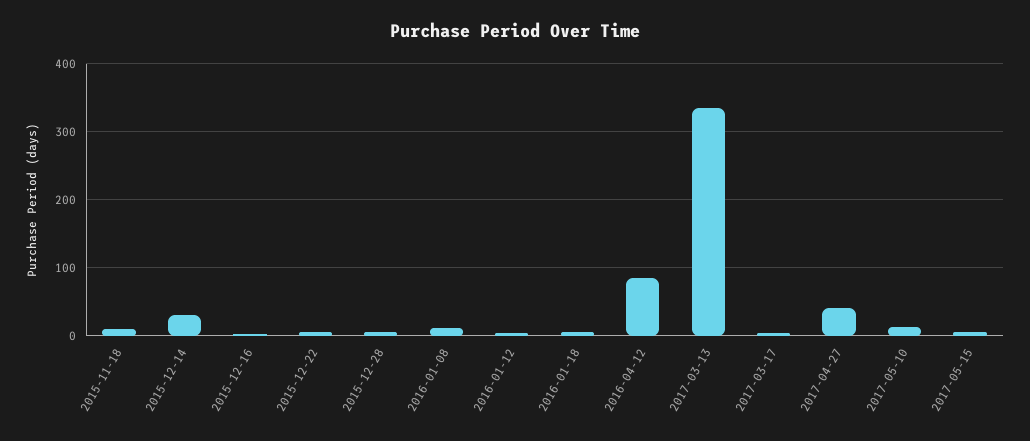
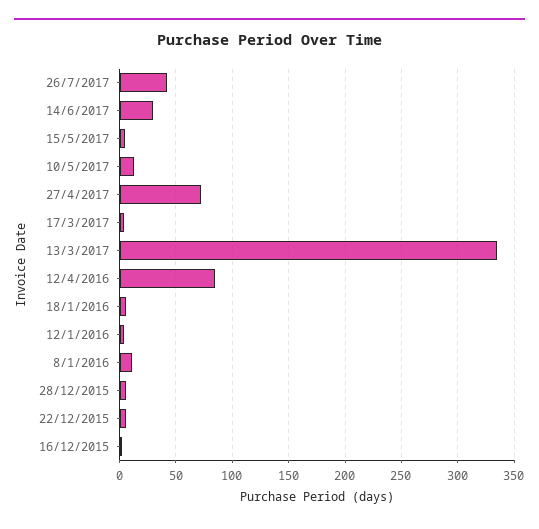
2015-11-18: 10 -> none
2015-12-14: 30 -> none
2017-04-27: 40 -> 70
26/7/2017: none -> 40
14/6/2017: none -> 30

